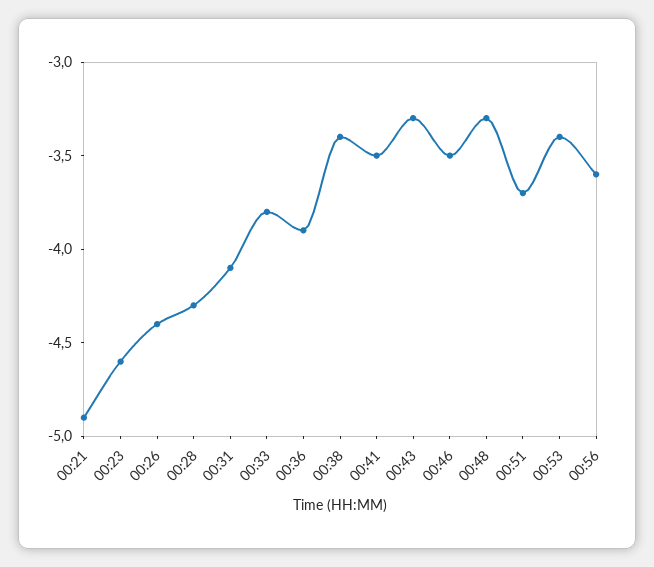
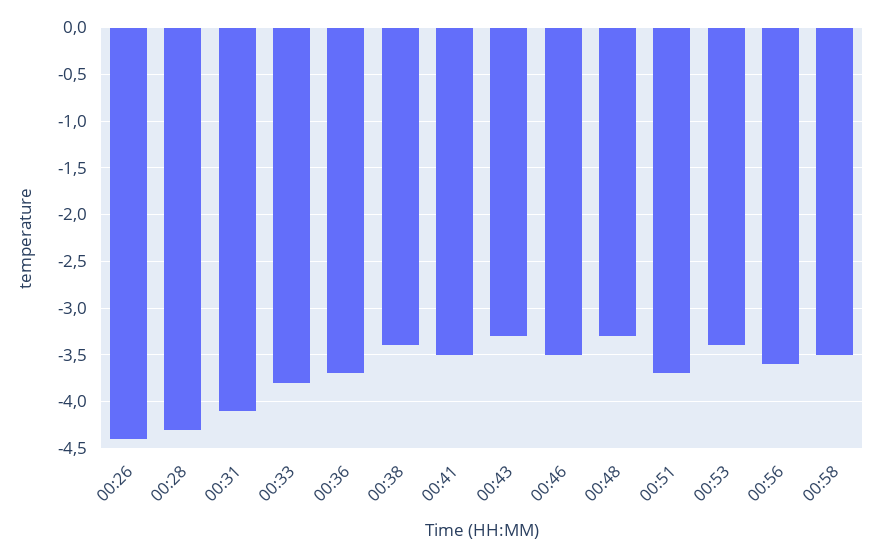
00:21: -4.9 -> none
00:23: -4.6 -> none
00:36: -3.9 -> -3.7
00:58: none -> -3.5

